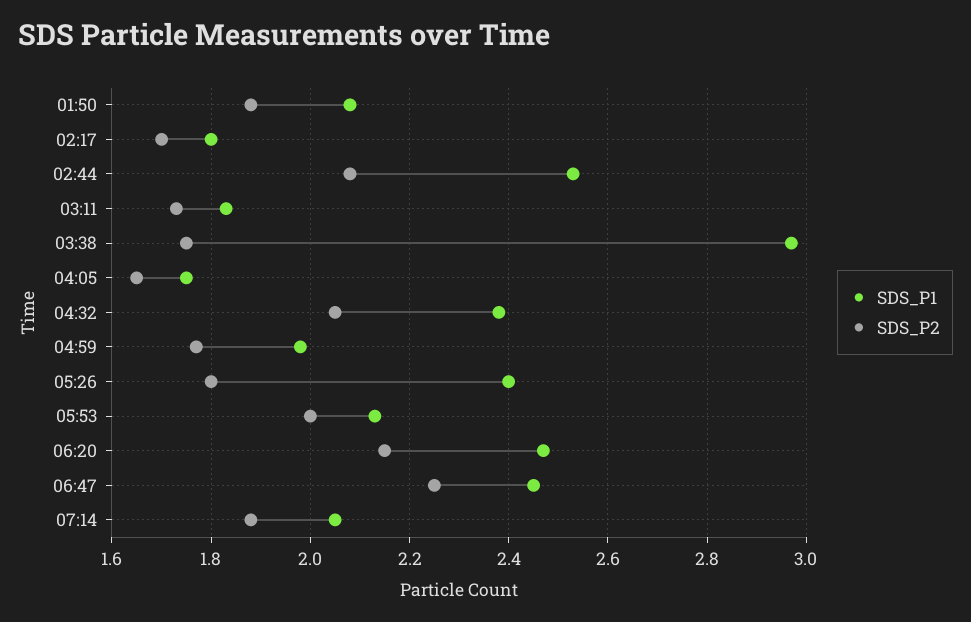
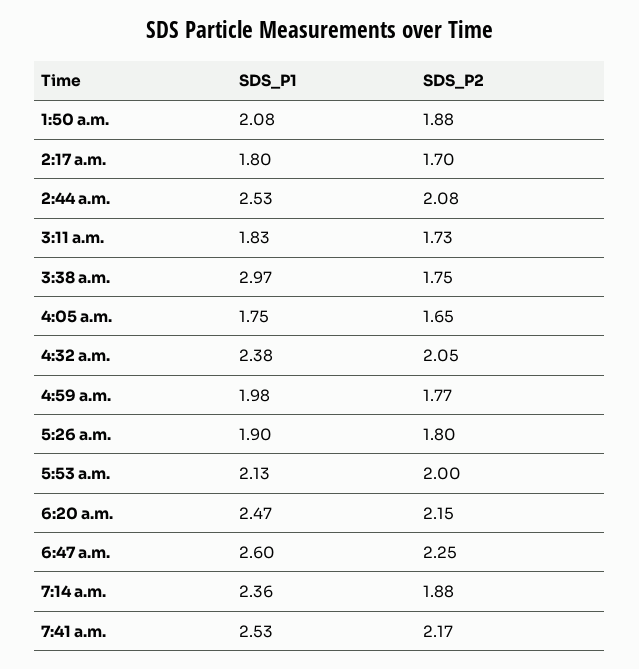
SDS_P1, 05:26: 2.4 -> 1.9
SDS_P1, 06:47: 2.45 -> 2.6
SDS_P1, 07:14: 2.05 -> 2.36
SDS_P1, 7:41 a.m.: none -> 2.53
SDS_P2, 7:41 a.m.: none -> 2.17

